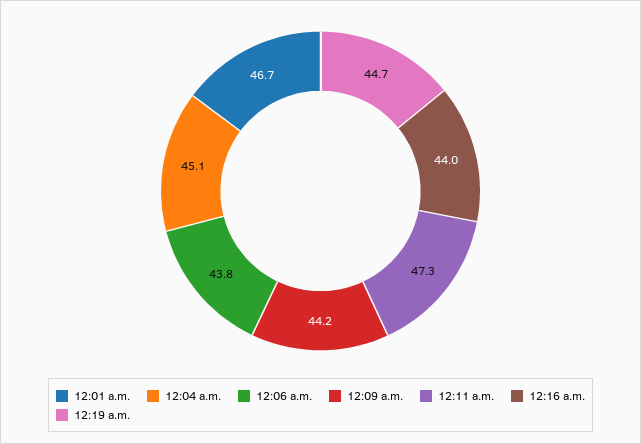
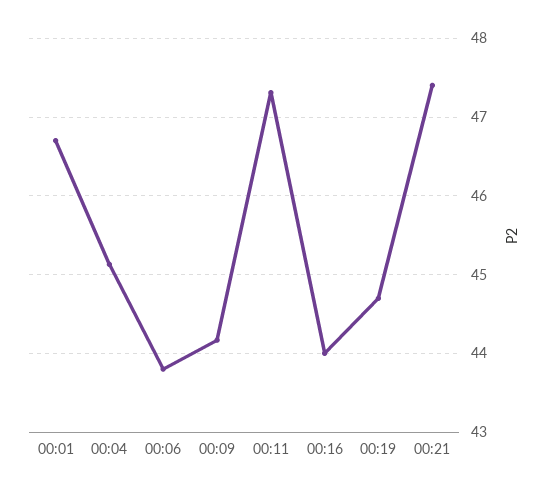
00:21: none -> 47.4

